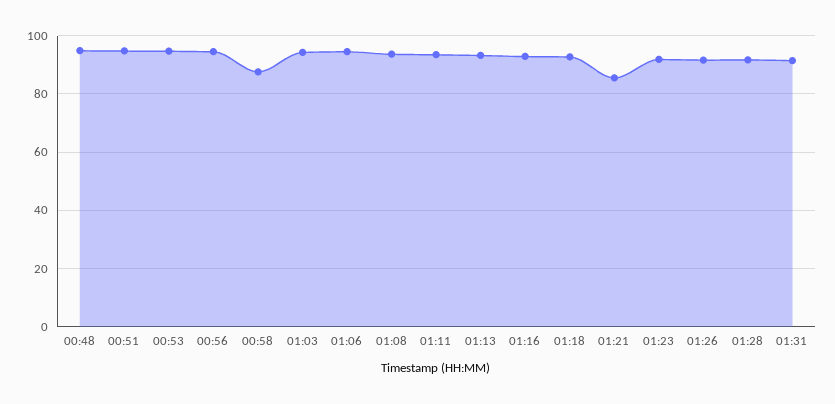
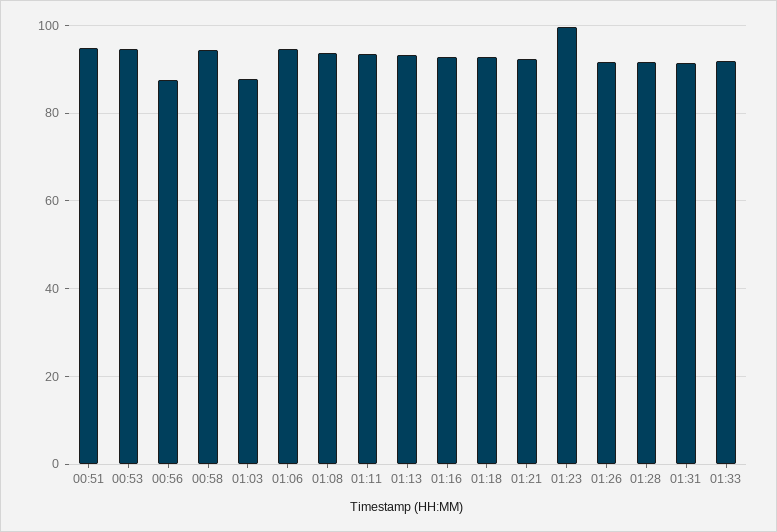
00:48: 95 -> none
00:56: 95 -> 88
00:58: 87.5 -> 94
01:03: 95 -> 88
01:21: 85 -> 92
01:23: 92.5 -> 100
01:33: none -> 92

